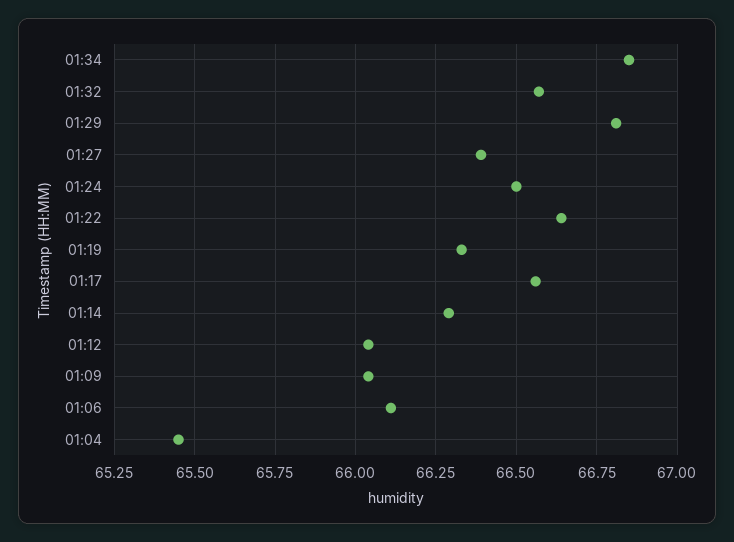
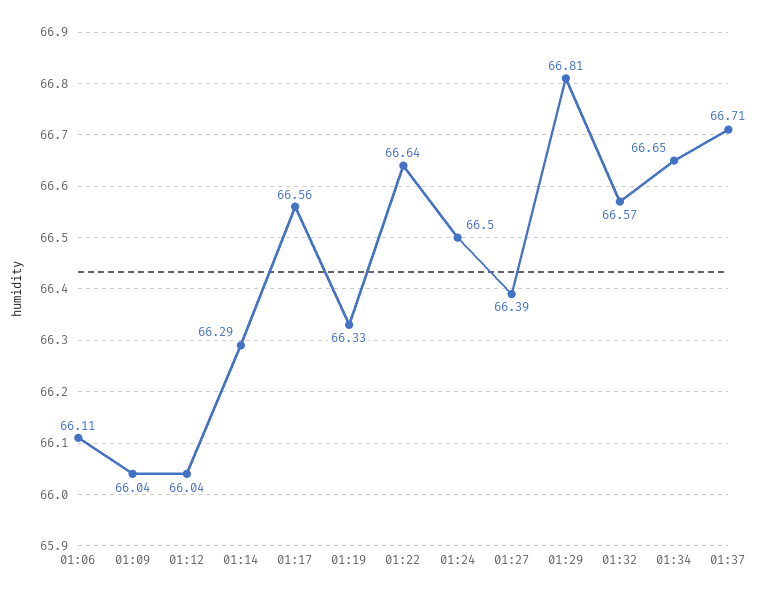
01:34: 66.85 -> 66.65
01:04: 65.45 -> none
01:37: none -> 66.71

